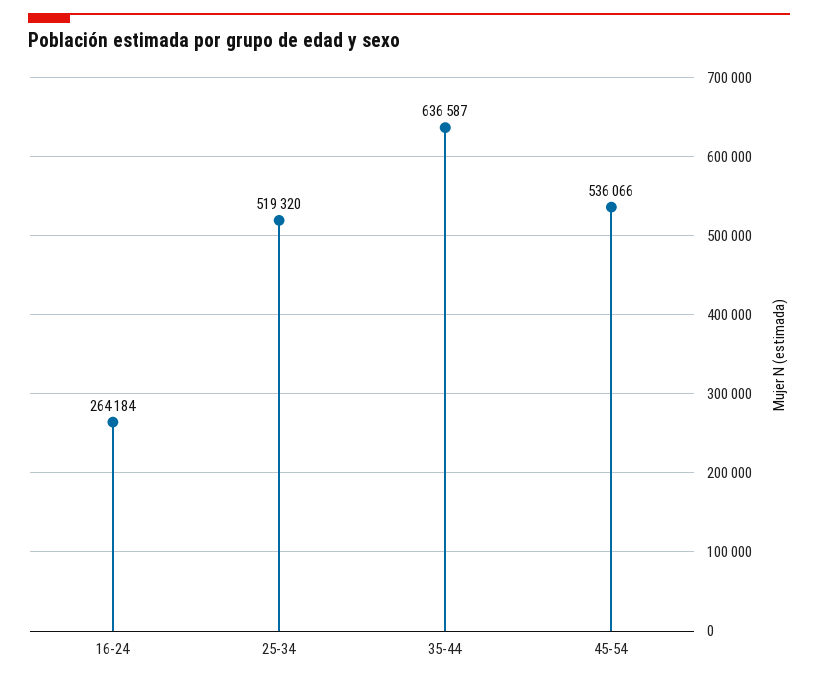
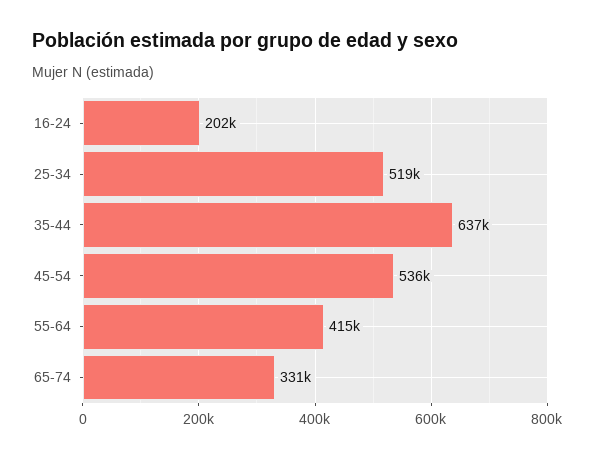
16-24: 264184 -> 202000
55-64: none -> 415000
65-74: none -> 331000

